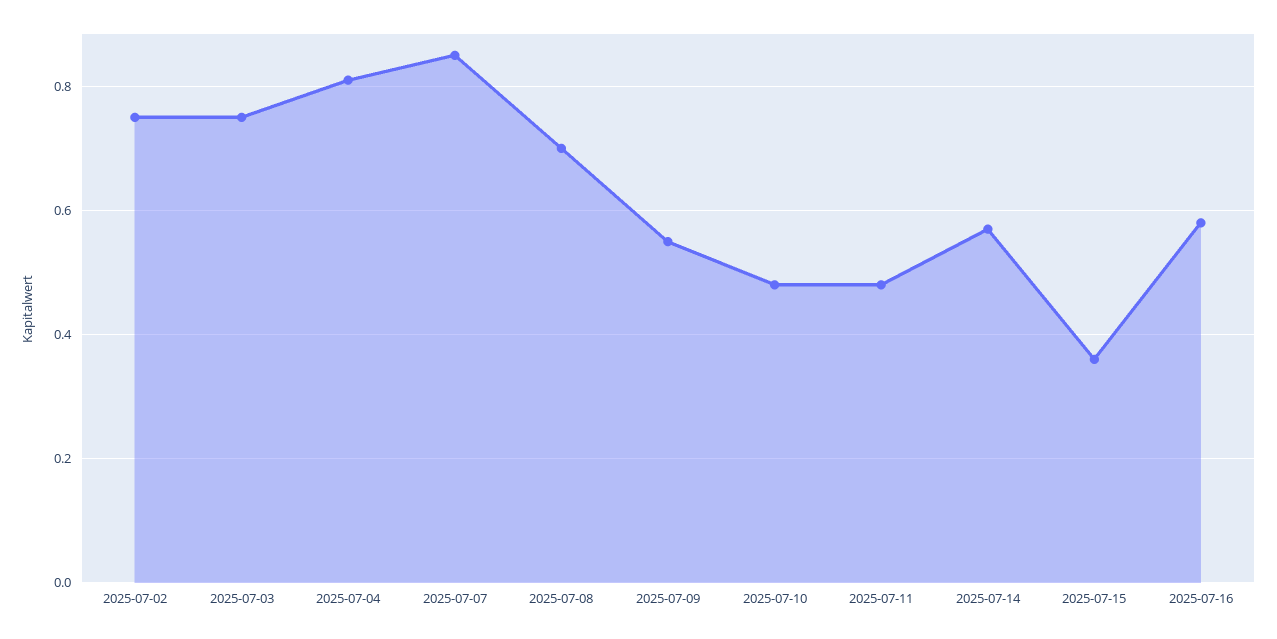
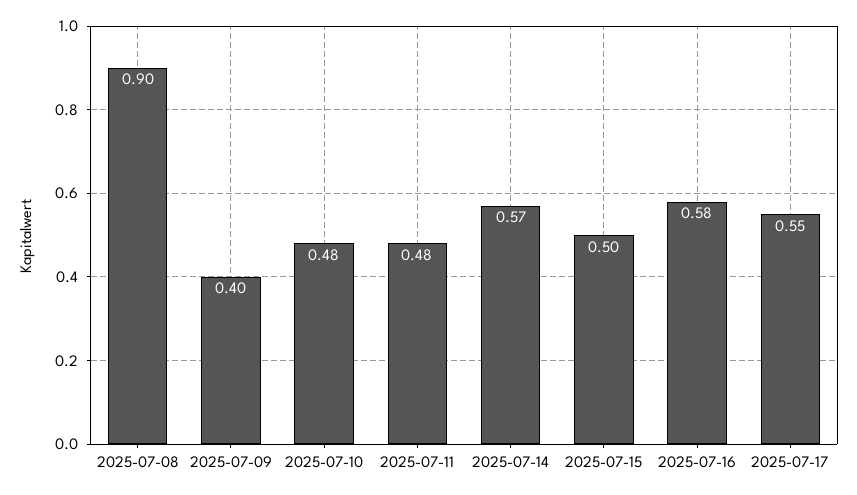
2025-07-02: 0.75 -> none
2025-07-03: 0.75 -> none
2025-07-04: 0.8 -> none
2025-07-07: 0.85 -> none
2025-07-08: 0.7 -> 0.9
2025-07-09: 0.55 -> 0.4
2025-07-15: 0.35 -> 0.5
2025-07-17: none -> 0.55

